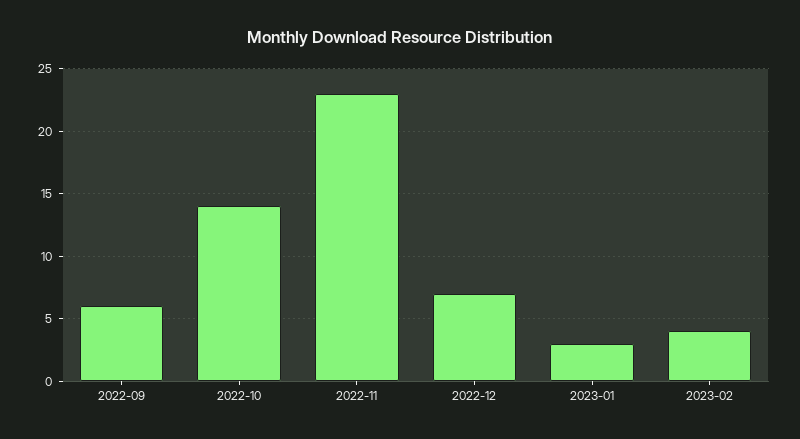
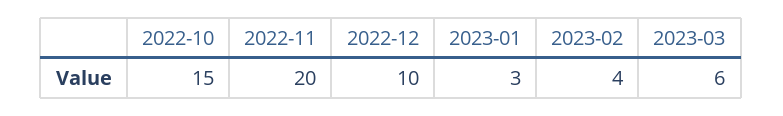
2022-09: 6 -> none
2022-10: 14 -> 15
2022-11: 23 -> 20
2022-12: 7 -> 10
2023-03: none -> 6

